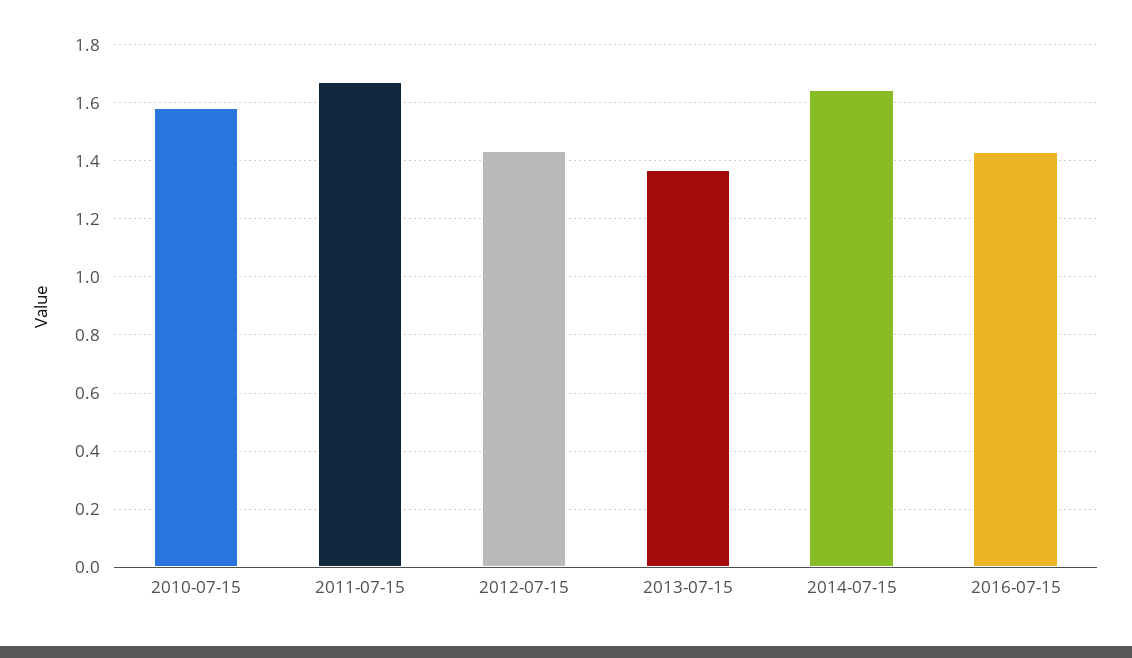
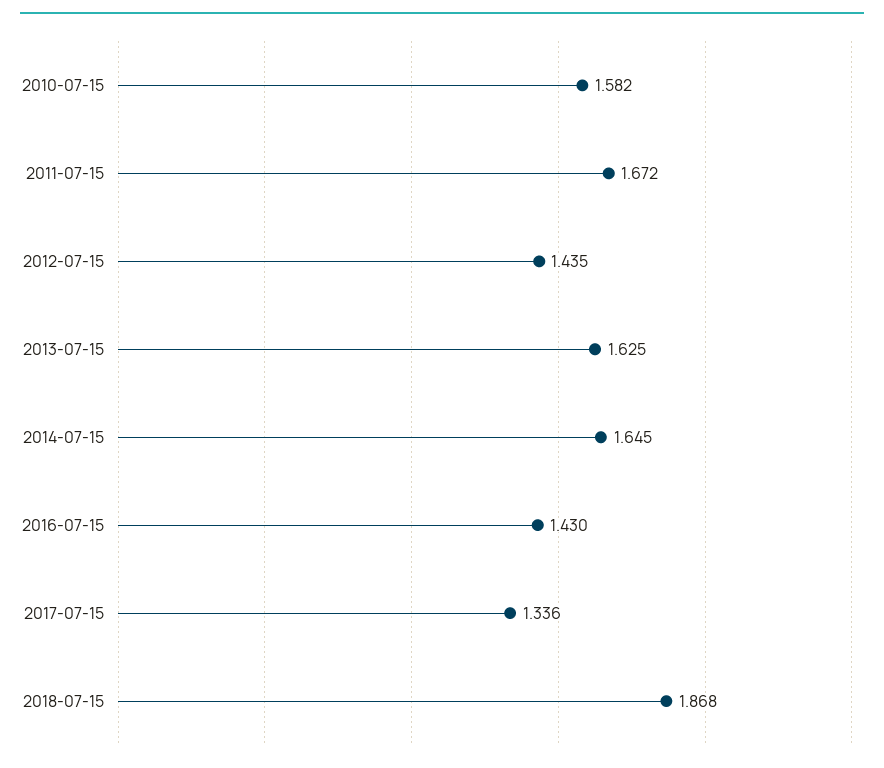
2013-07-15: 1.375 -> 1.625
2017-07-15: none -> 1.336
2018-07-15: none -> 1.868

